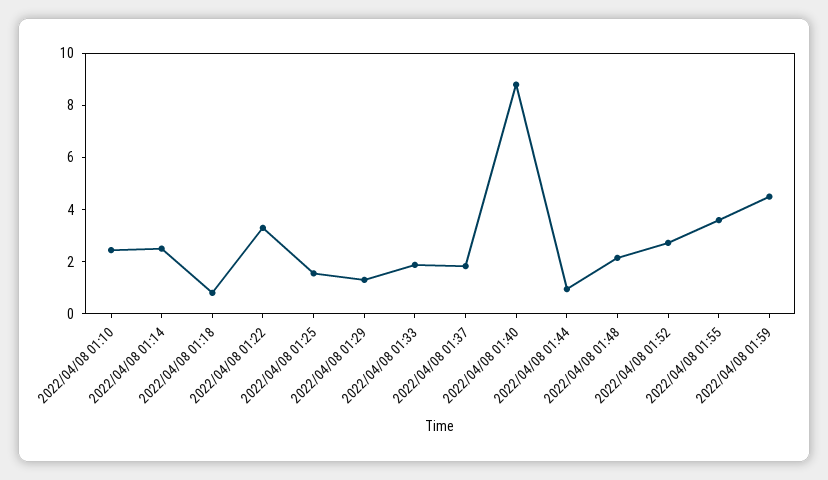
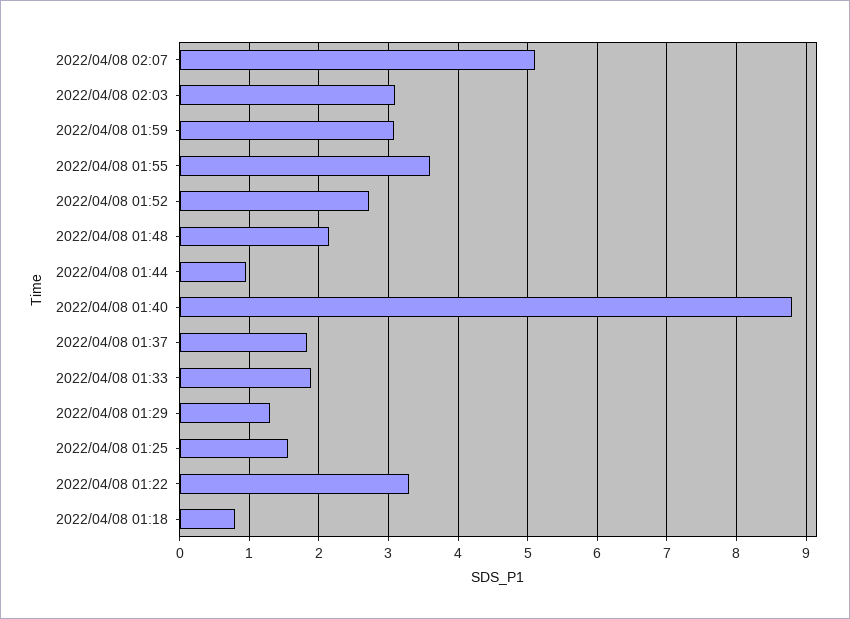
2022/04/08 01:10: 2.5 -> none
2022/04/08 01:14: 2.5 -> none
2022/04/08 01:59: 4.5 -> 3.1
2022/04/08 02:07: none -> 5.1
2022/04/08 02:03: none -> 3.1

